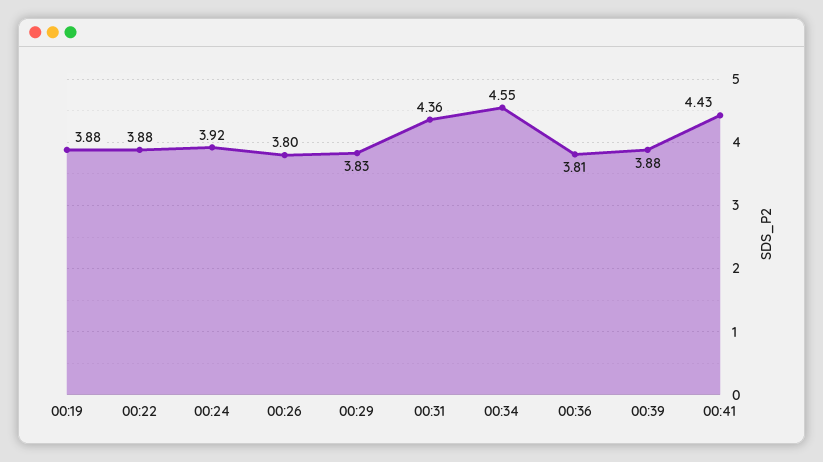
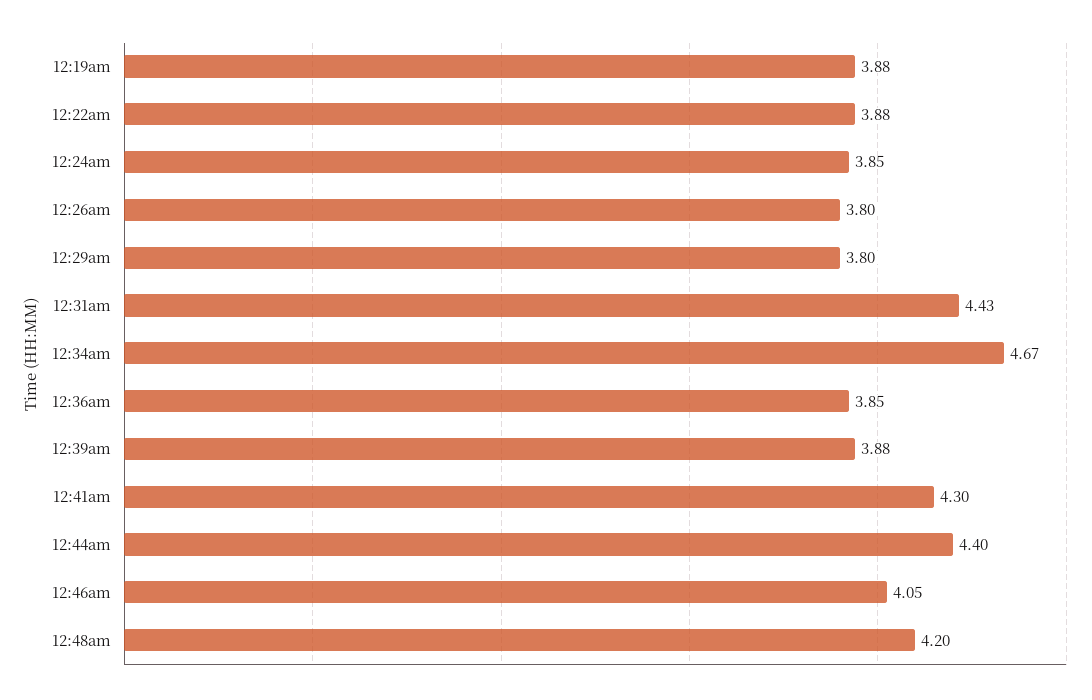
00:24: 3.92 -> 3.85
00:29: 3.83 -> 3.8
00:31: 4.36 -> 4.43
00:34: 4.55 -> 4.67
00:36: 3.81 -> 3.85
00:41: 4.43 -> 4.3
12:44am: none -> 4.4
12:46am: none -> 4.05
12:48am: none -> 4.2

